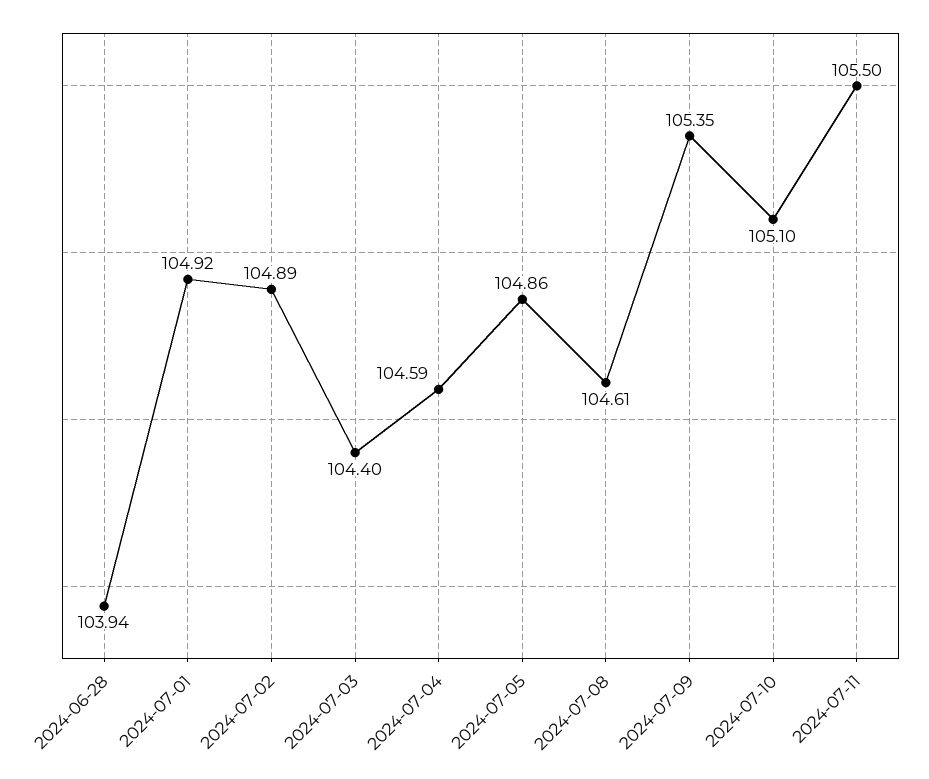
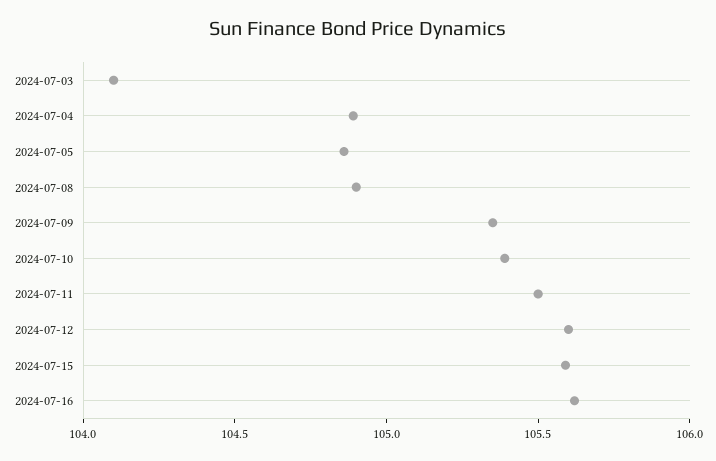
2024-06-28: 103.94 -> none
2024-07-01: 104.92 -> none
2024-07-02: 104.89 -> none
2024-07-03: 104.4 -> 104.1
2024-07-04: 104.59 -> 104.9
2024-07-08: 104.61 -> 104.9
2024-07-10: 105.1 -> 105.4
2024-07-12: none -> 105.6
2024-07-15: none -> 105.6
2024-07-16: none -> 105.6

